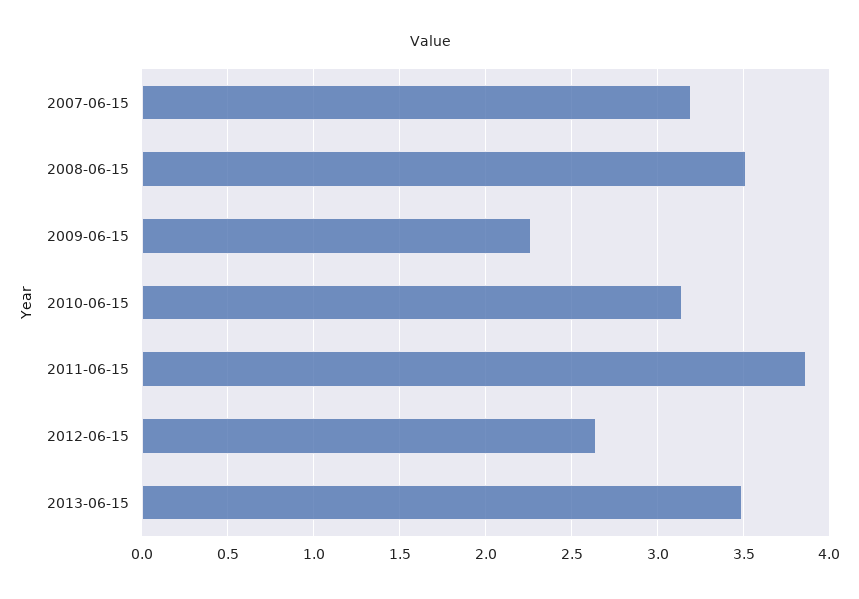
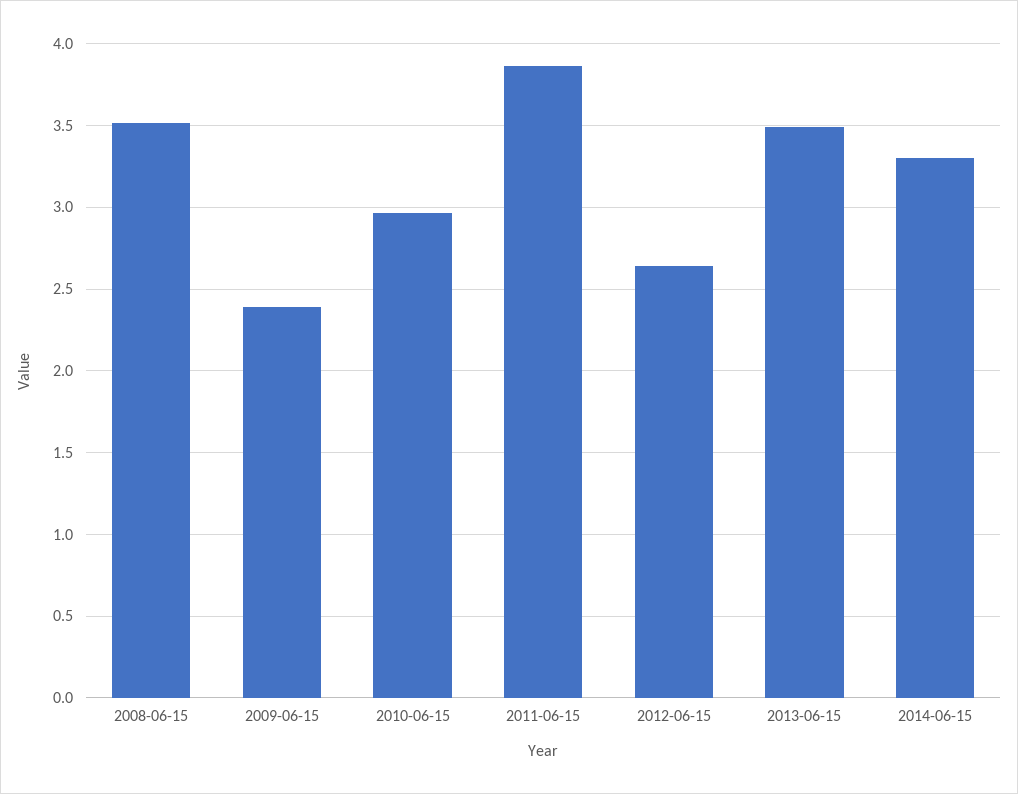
2007-06-15: 3.2 -> none
2009-06-15: 2.25 -> 2.4
2010-06-15: 3.15 -> 2.95
2014-06-15: none -> 3.3

